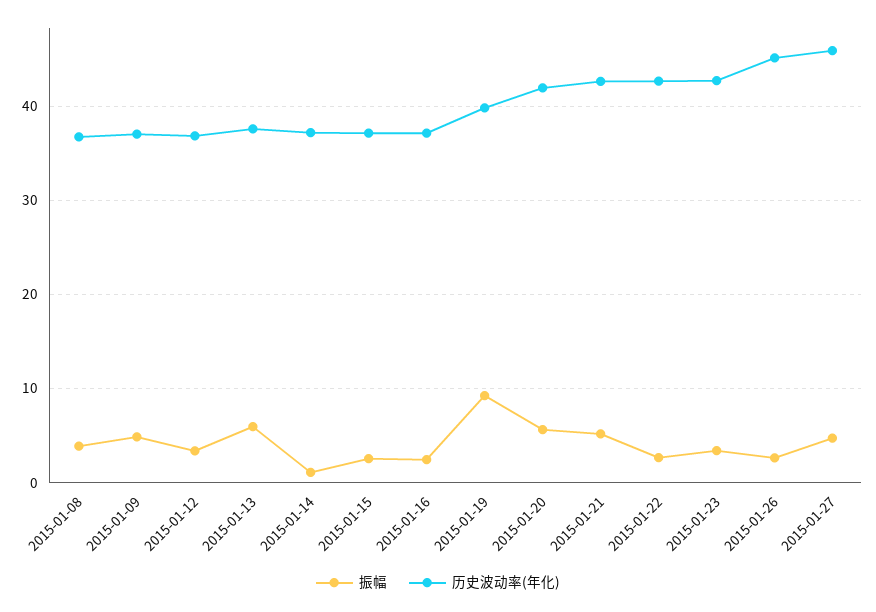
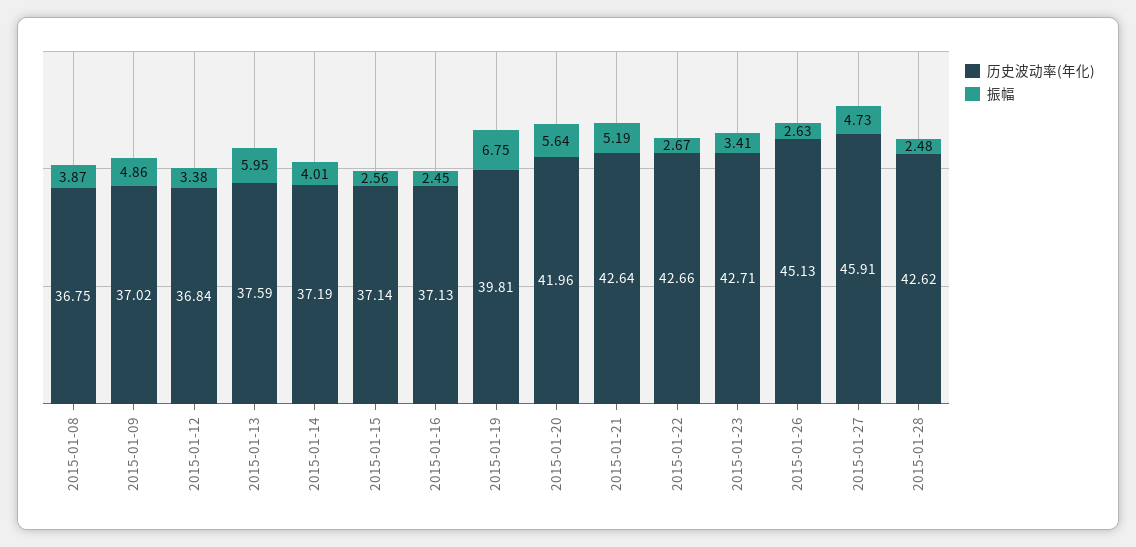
振幅, 2015-01-14: 1 -> 4.01
振幅, 2015-01-19: 9 -> 6.75
历史波动率(年化), 2015-01-28: none -> 42.62
振幅, 2015-01-28: none -> 2.48

